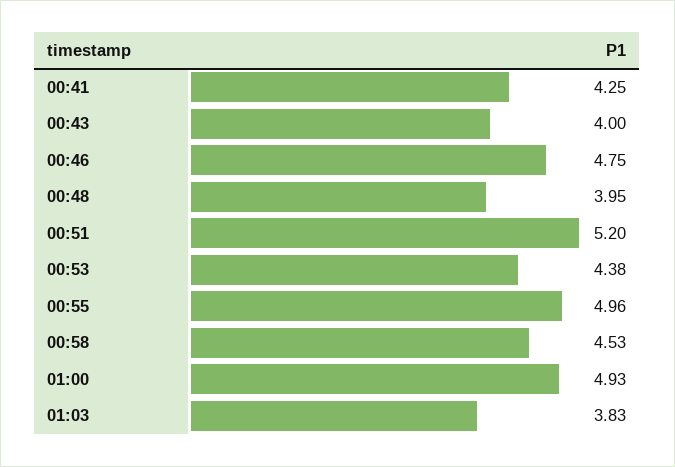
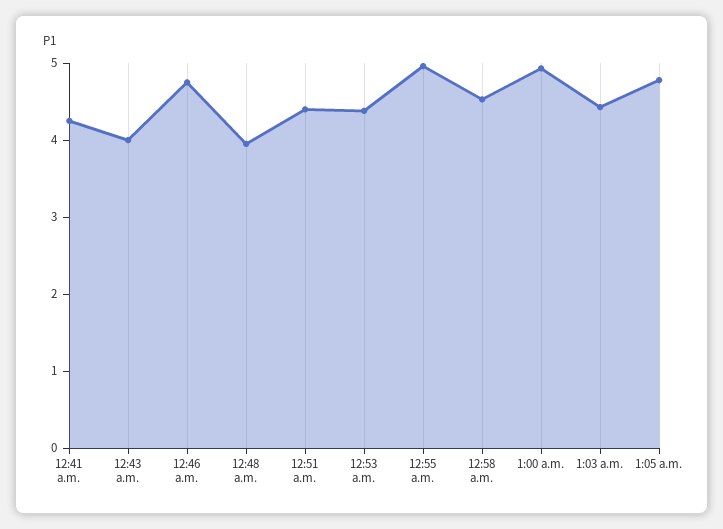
00:51: 5.2 -> 4.4
01:03: 3.83 -> 4.4
1:05 a.m.: none -> 4.8

